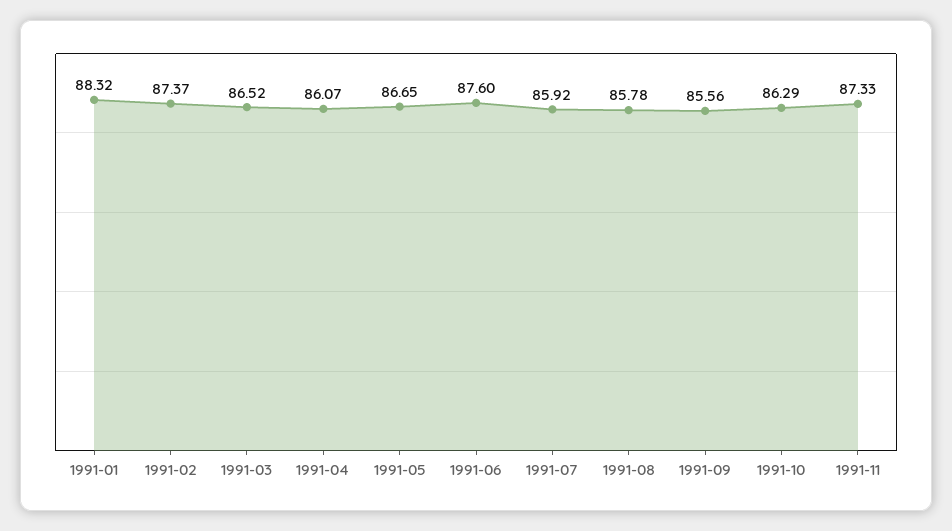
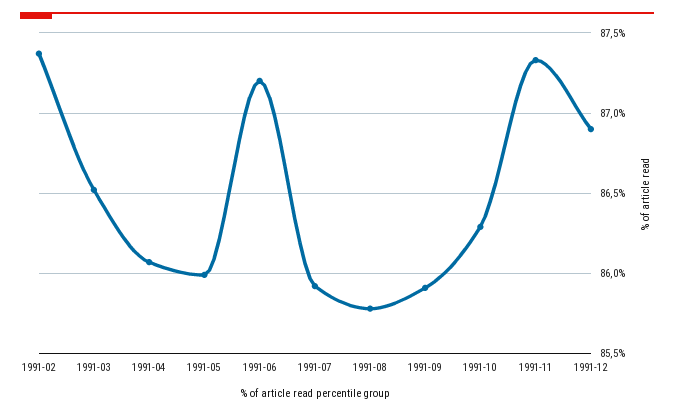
1991-01: 88.32 -> none
1991-05: 86.65 -> 86
1991-06: 87.6 -> 87.2
1991-09: 85.56 -> 85.9
1991-12: none -> 86.9

